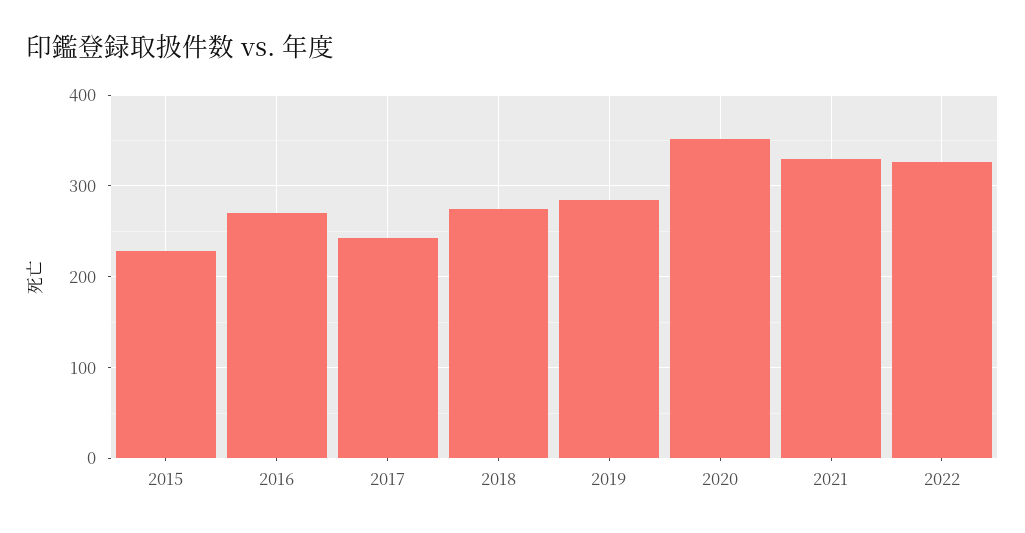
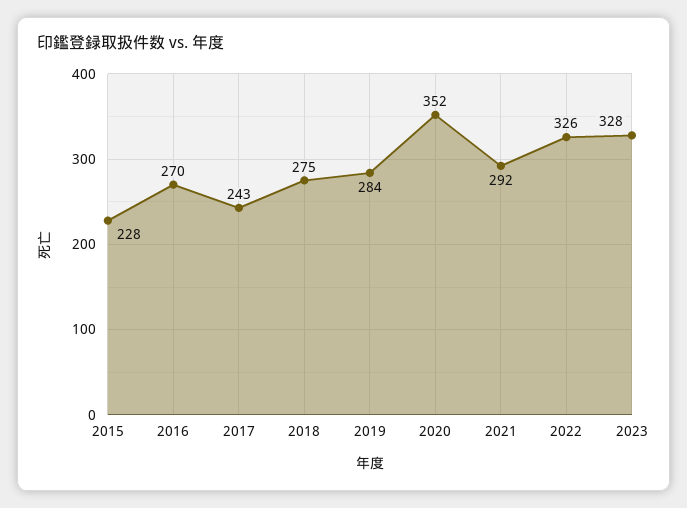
2021: 330 -> 292
2023: none -> 328

